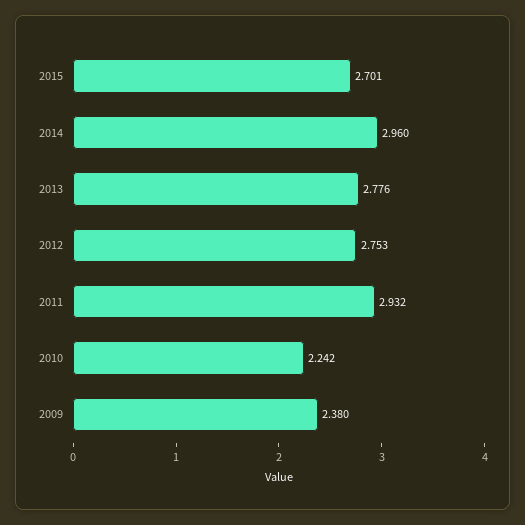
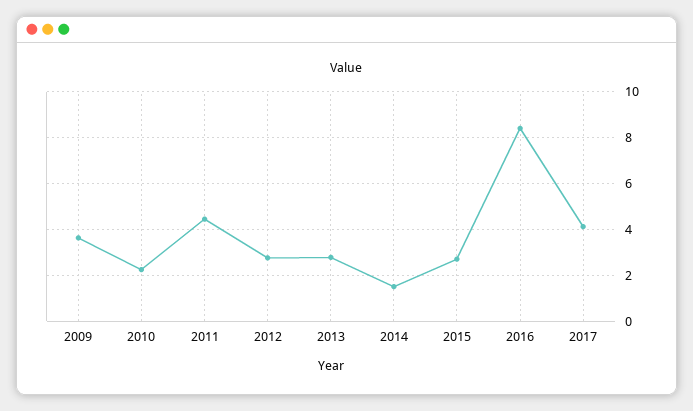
2014: 2.96 -> 1.5
2011: 2.932 -> 4.5
2009: 2.38 -> 3.5
2016: none -> 8.5
2017: none -> 4

